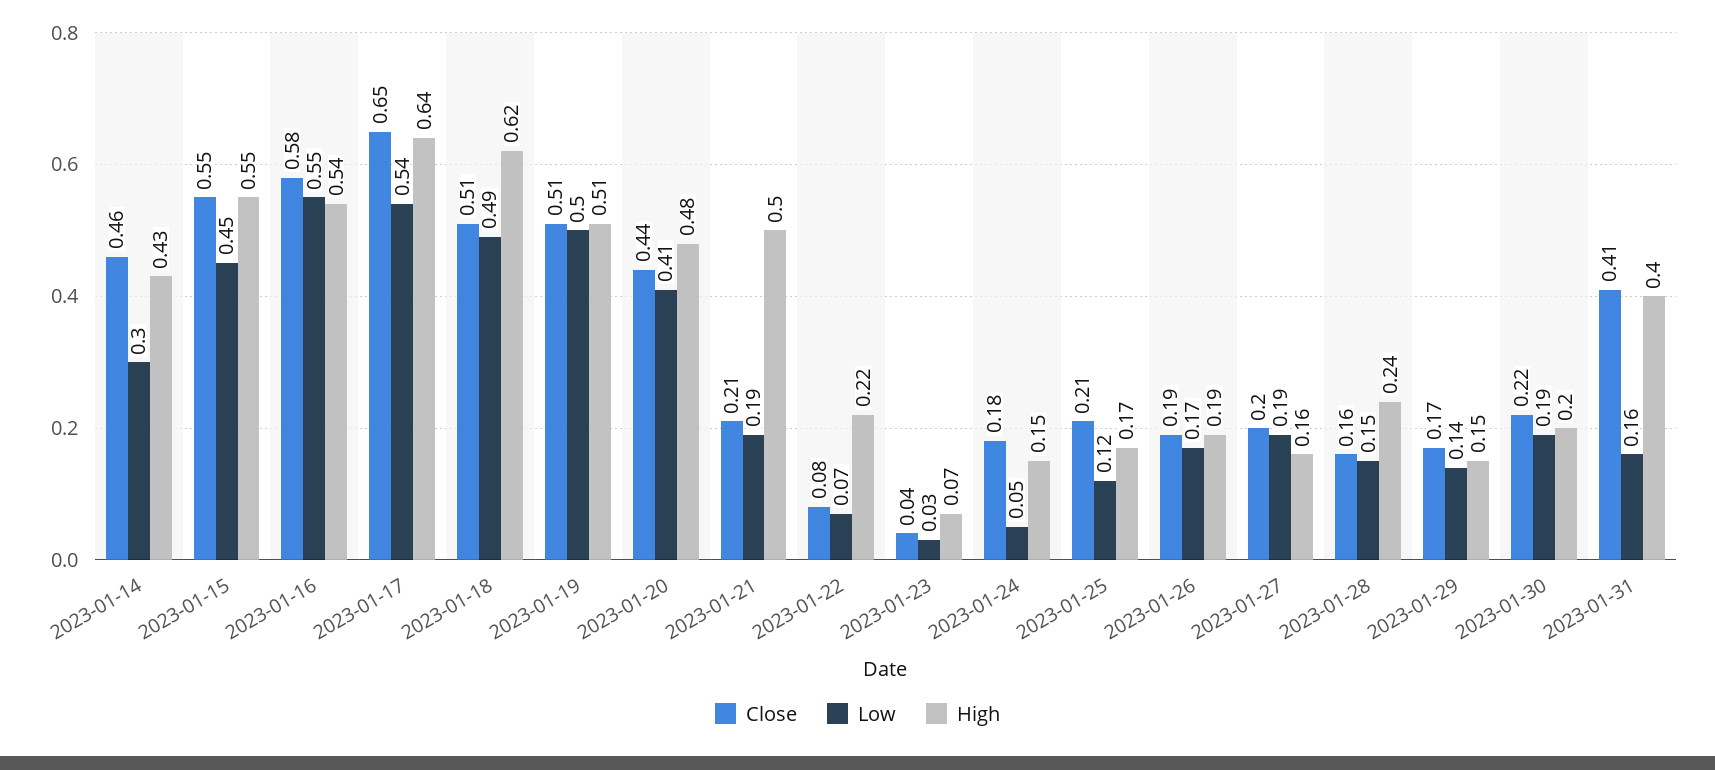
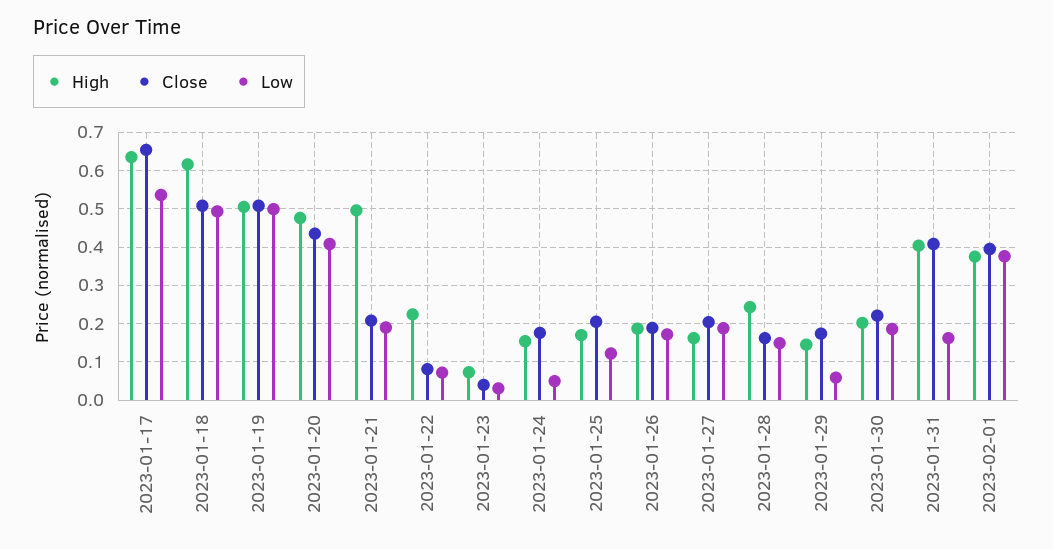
Close, 2023-01-14: 0.46 -> none
Low, 2023-01-14: 0.3 -> none
High, 2023-01-14: 0.43 -> none
Close, 2023-01-15: 0.55 -> none
Low, 2023-01-15: 0.45 -> none
High, 2023-01-15: 0.55 -> none
Close, 2023-01-16: 0.58 -> none
Low, 2023-01-16: 0.55 -> none
High, 2023-01-16: 0.54 -> none
Low, 2023-01-29: 0.14 -> 0.06
High, 2023-02-01: none -> 0.38
Close, 2023-02-01: none -> 0.4
Low, 2023-02-01: none -> 0.38

